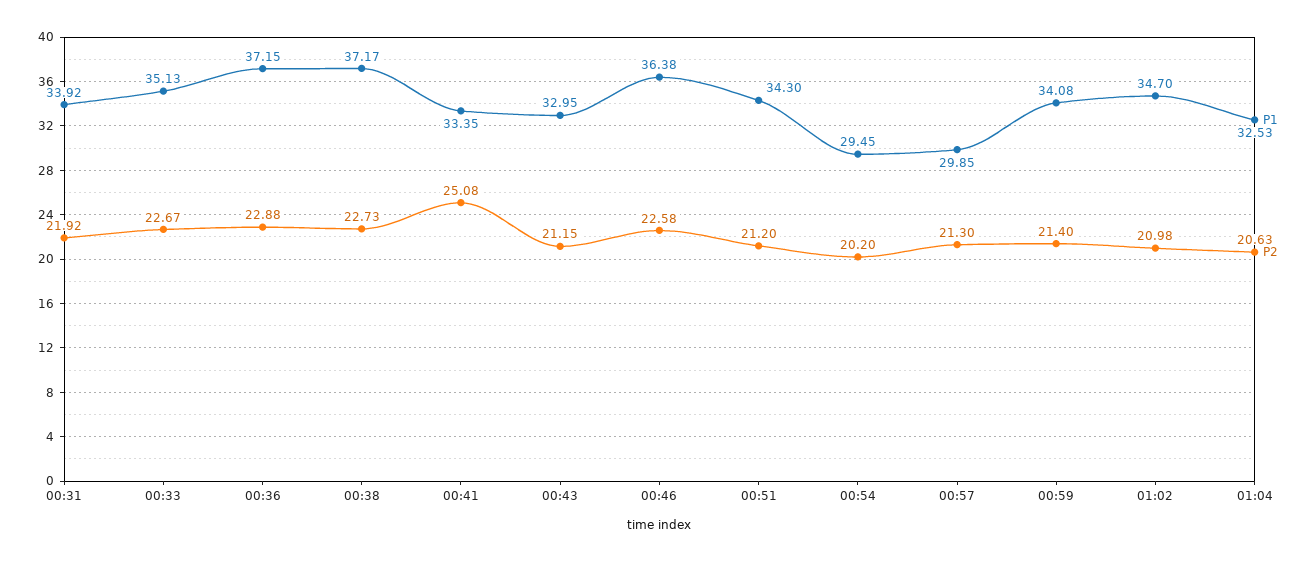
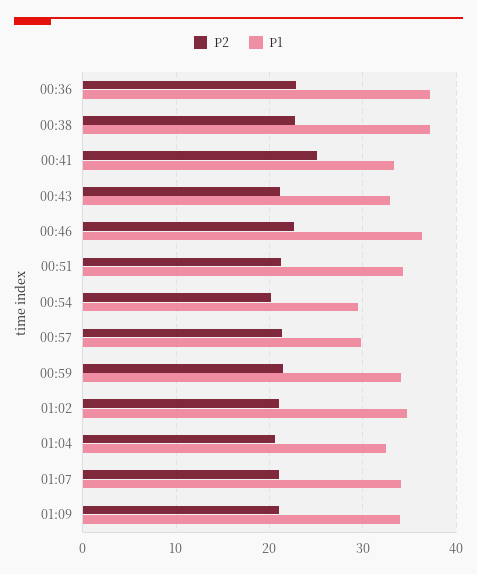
P1, 00:31: 33.92 -> none
P2, 00:31: 21.92 -> none
P1, 00:33: 35.13 -> none
P2, 00:33: 22.67 -> none
P2, 01:07: none -> 21
P1, 01:07: none -> 34
P2, 01:09: none -> 21
P1, 01:09: none -> 34

